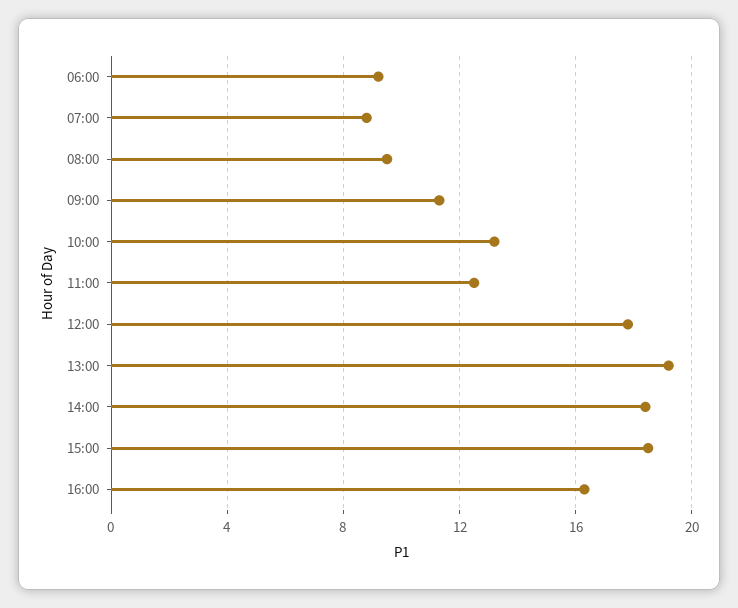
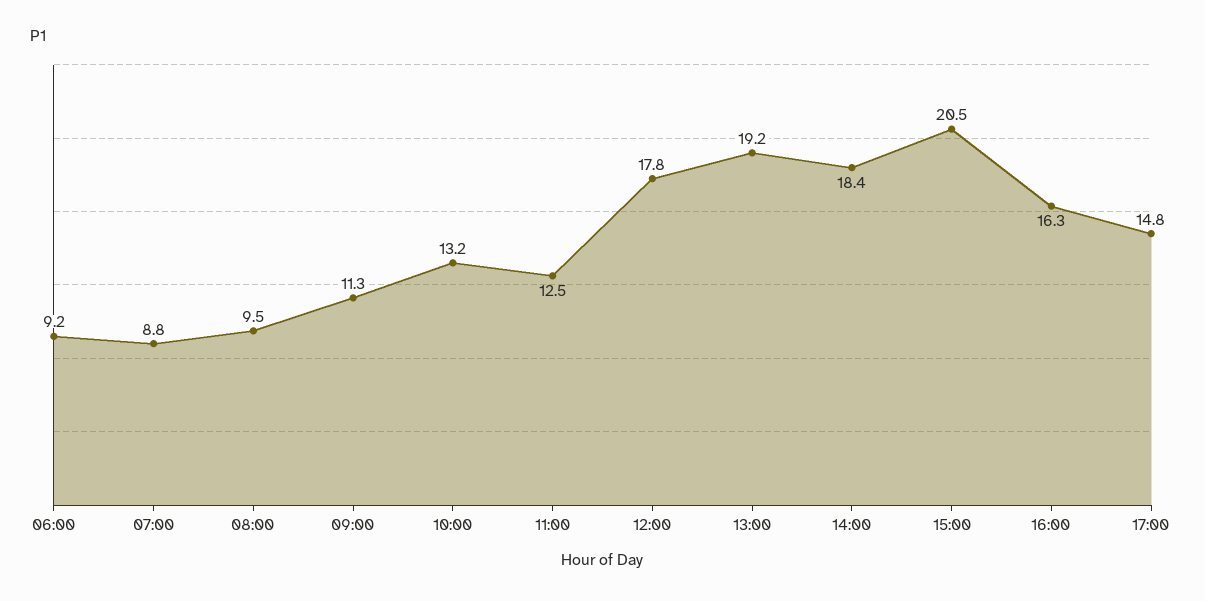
15:00: 18.5 -> 20.5
17:00: none -> 14.8

